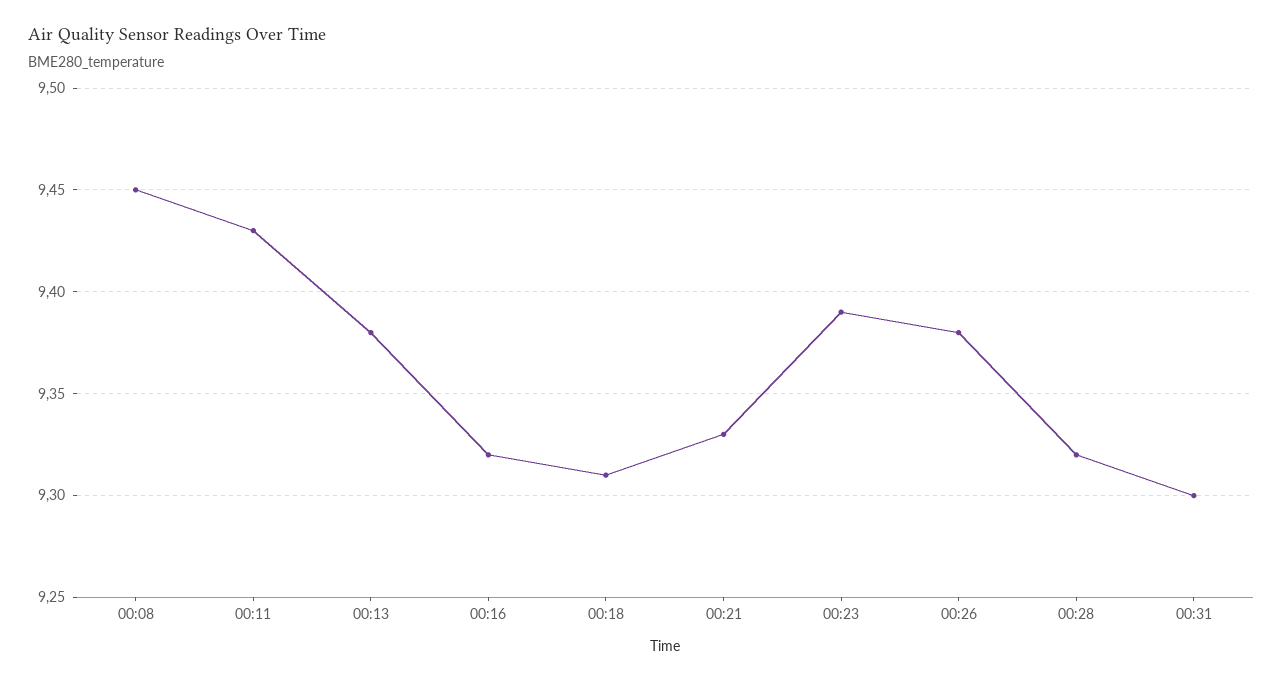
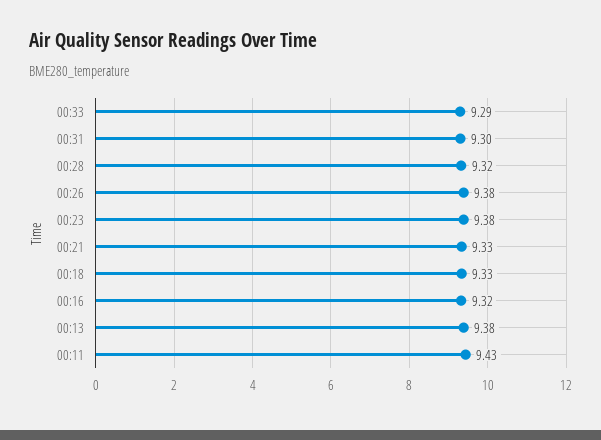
00:08: 9.45 -> none
00:18: 9.31 -> 9.33
00:23: 9.39 -> 9.38
00:33: none -> 9.29

